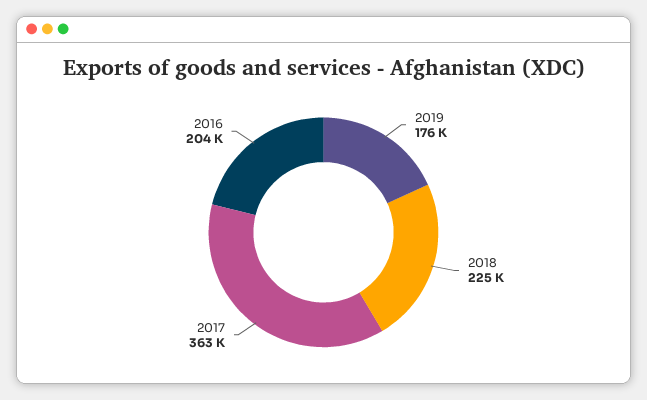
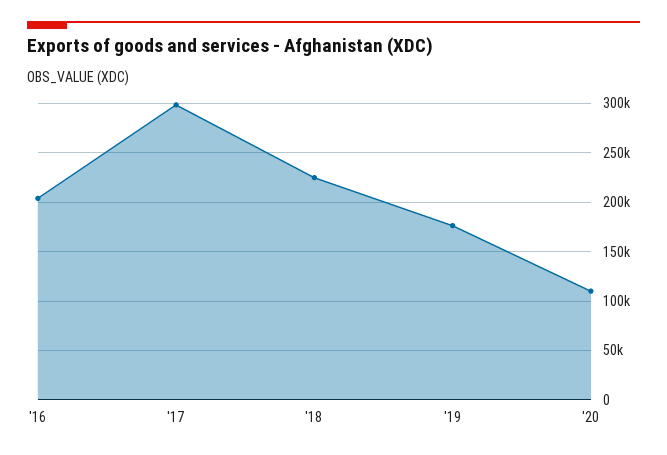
2017: 363000 -> 300000
'20: none -> 110000

